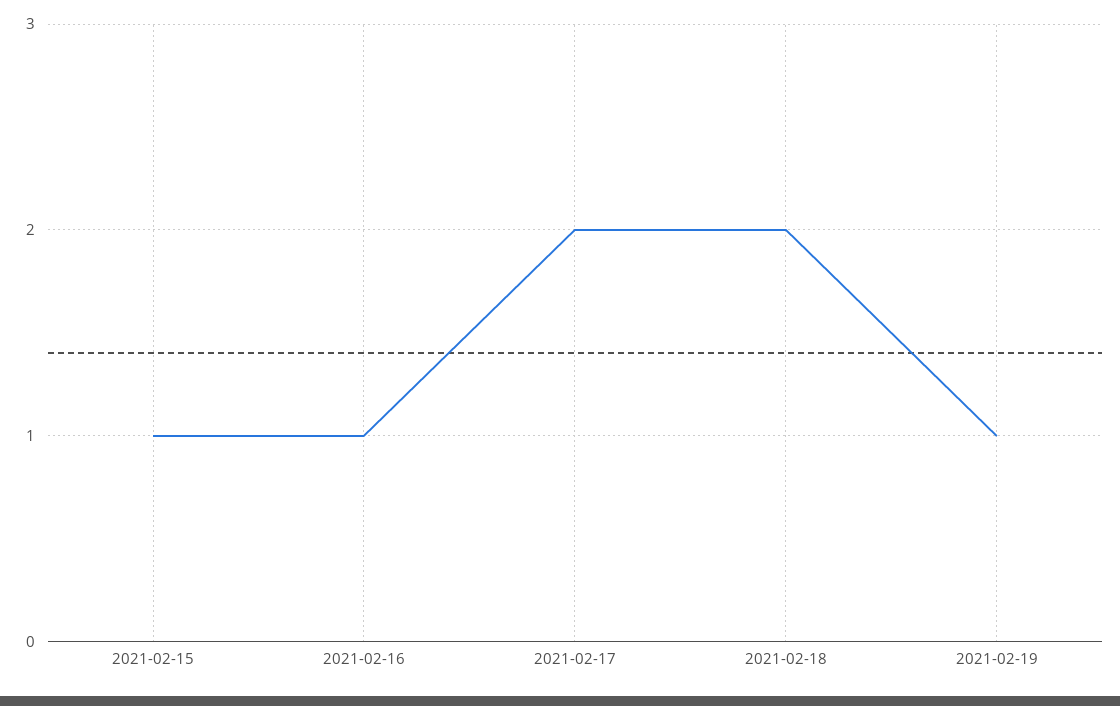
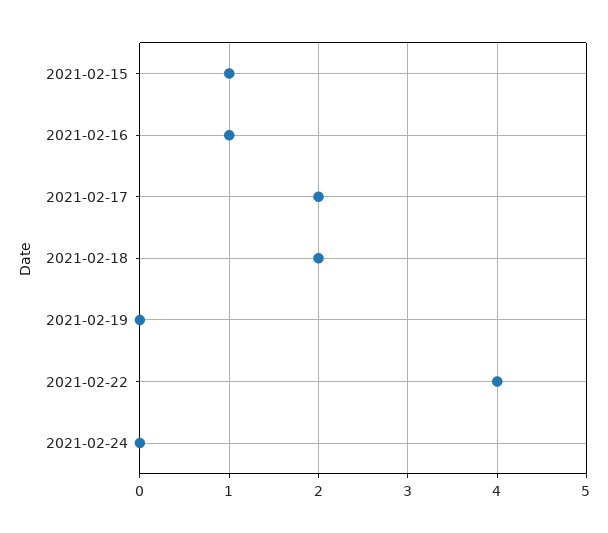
2021-02-19: 1 -> 0
2021-02-22: none -> 4
2021-02-24: none -> 0

